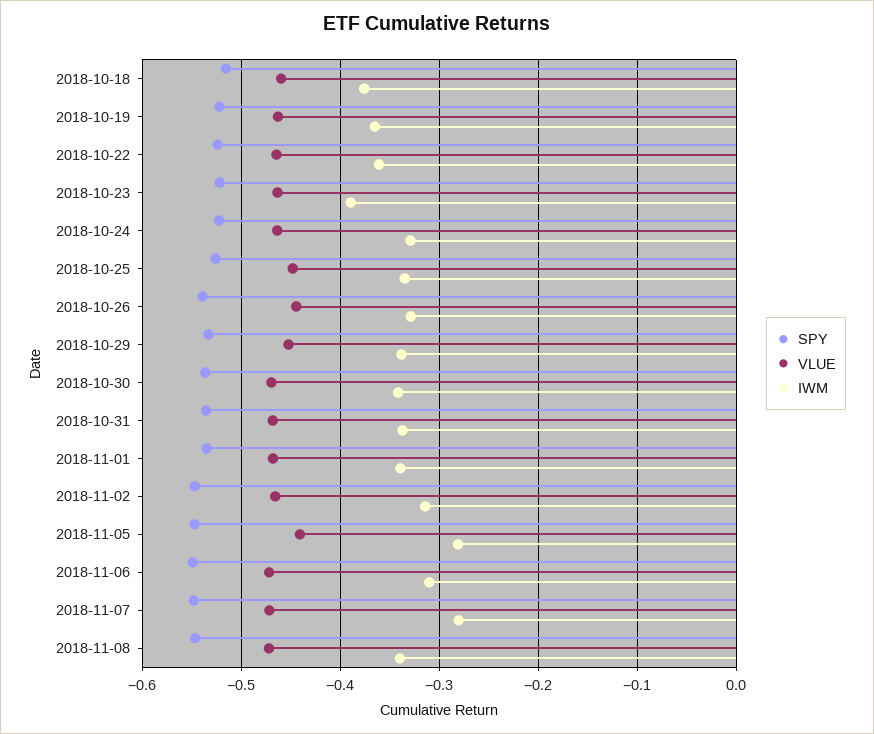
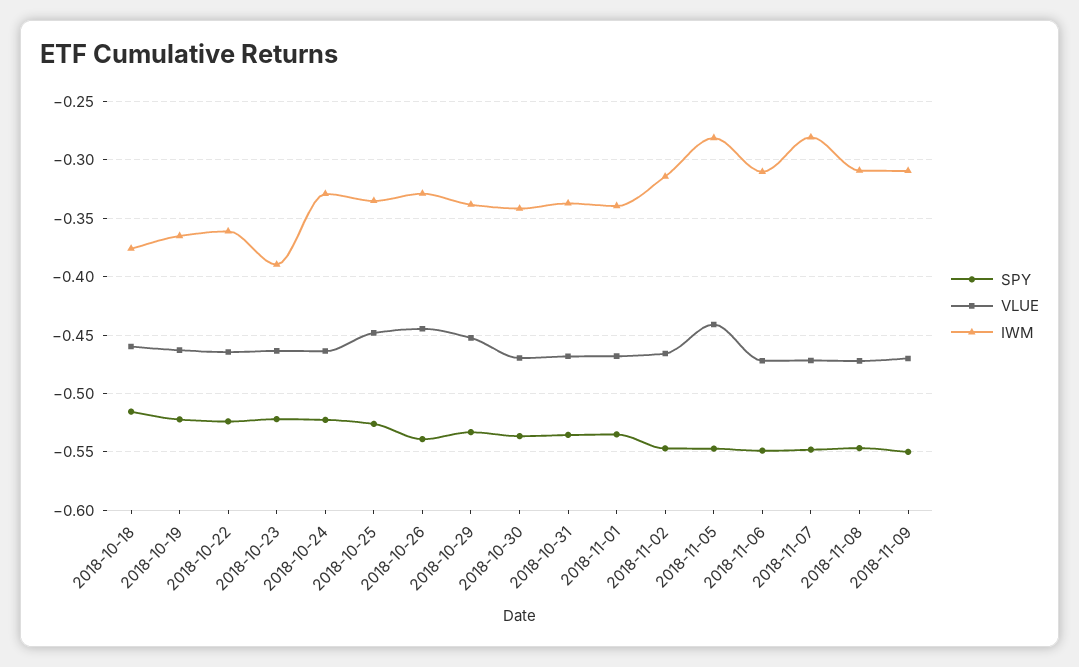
IWM, 2018-11-08: -0.34 -> -0.31
SPY, 2018-11-09: none -> -0.55
VLUE, 2018-11-09: none -> -0.47
IWM, 2018-11-09: none -> -0.31

